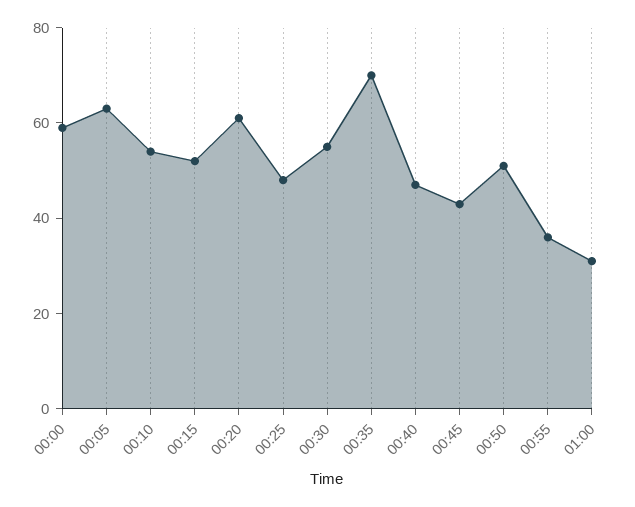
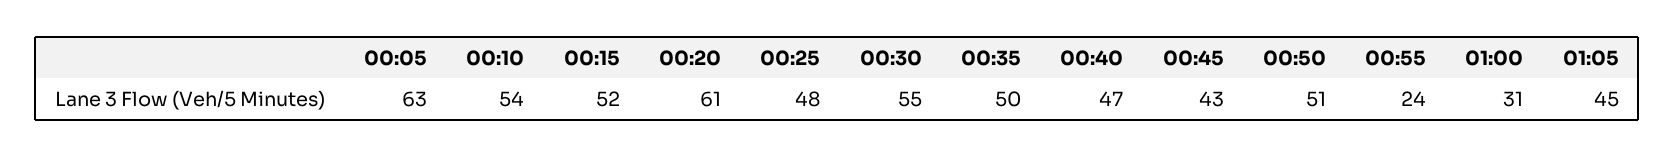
00:00: 60 -> none
00:35: 70 -> 50
00:55: 35 -> 24
01:05: none -> 45

